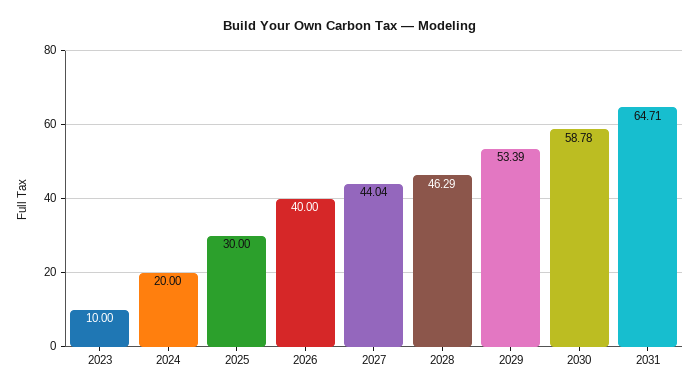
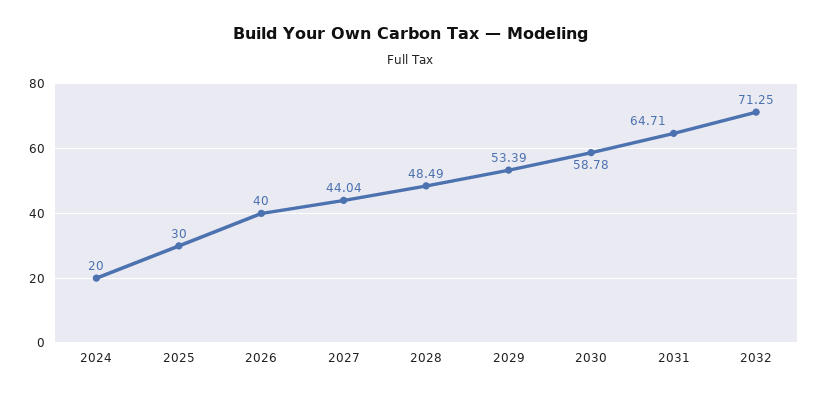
2023: 10 -> none
2028: 46.29 -> 48.49
2032: none -> 71.25

